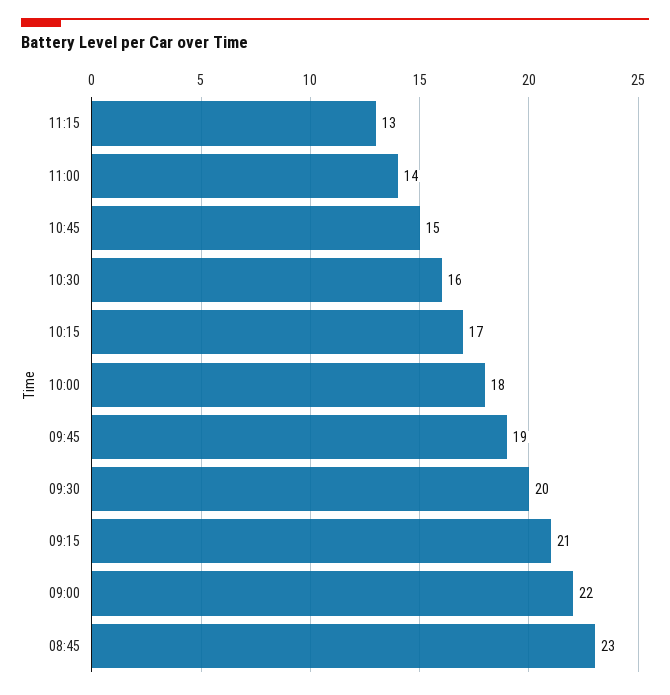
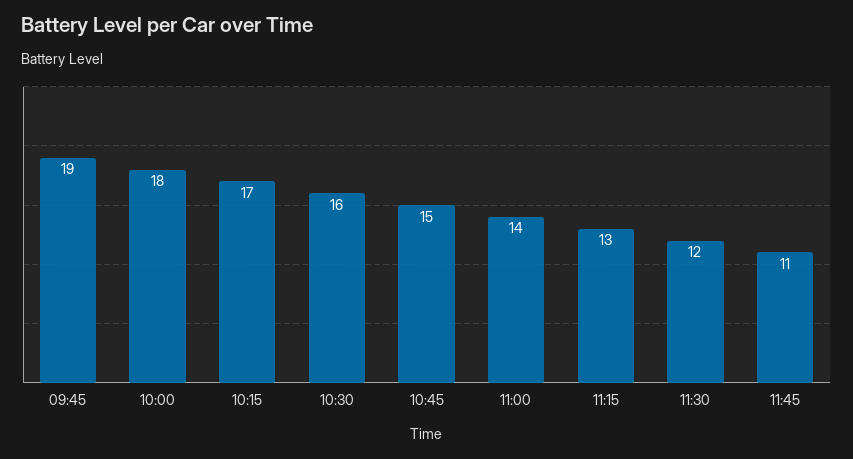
09:30: 20 -> none
09:15: 21 -> none
09:00: 22 -> none
08:45: 23 -> none
11:30: none -> 12
11:45: none -> 11

